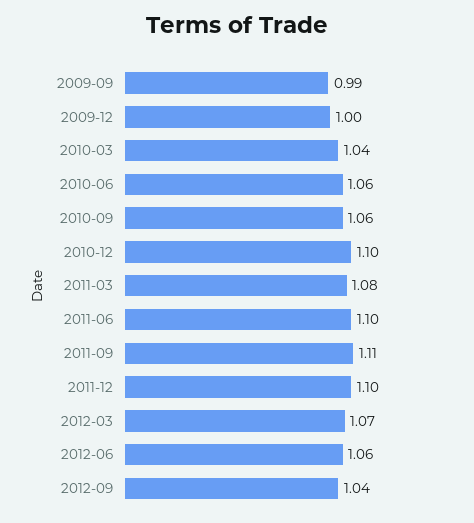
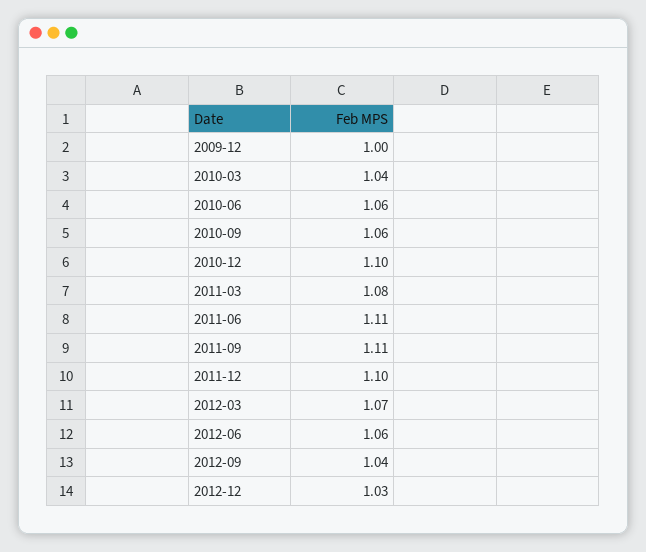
2009-09: 0.99 -> none
2011-06: 1.1 -> 1.11
2012-12: none -> 1.03

